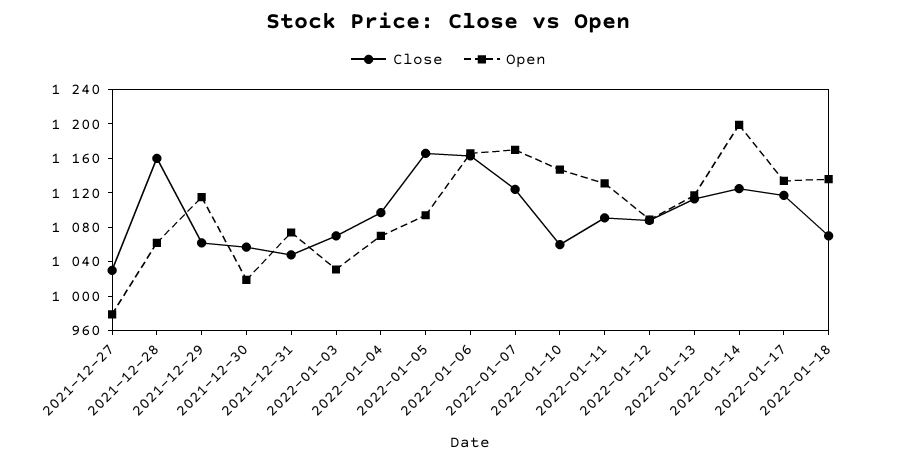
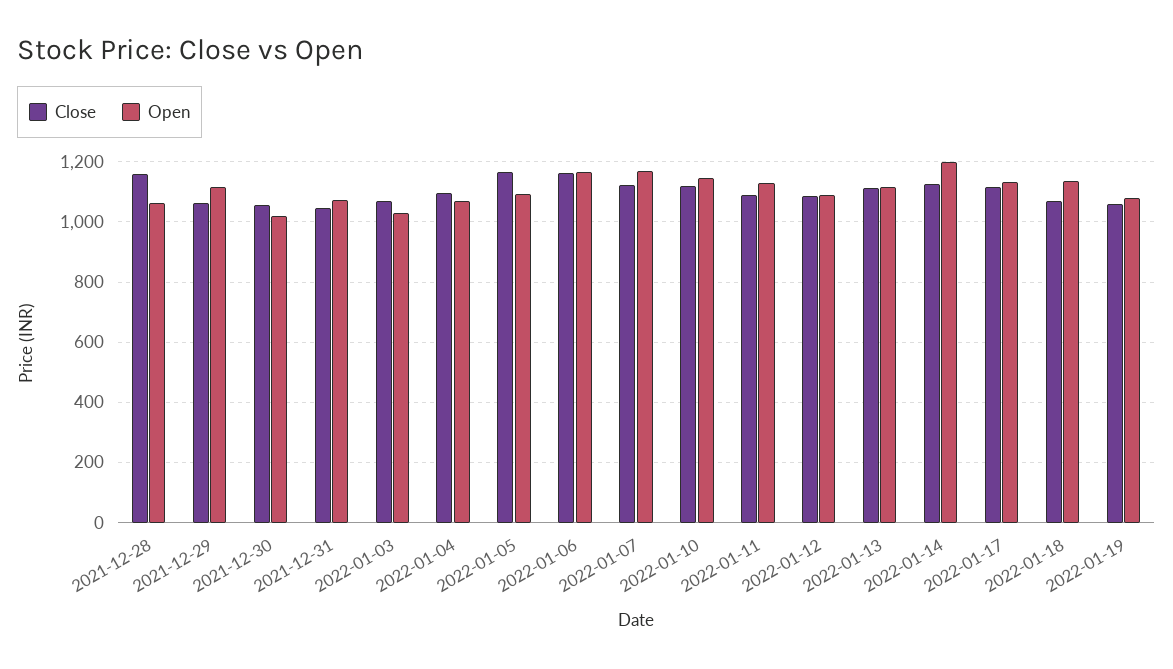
Close, 2021-12-27: 1030 -> none
Open, 2021-12-27: 980 -> none
Close, 2022-01-10: 1060 -> 1120
Close, 2022-01-19: none -> 1060
Open, 2022-01-19: none -> 1080

